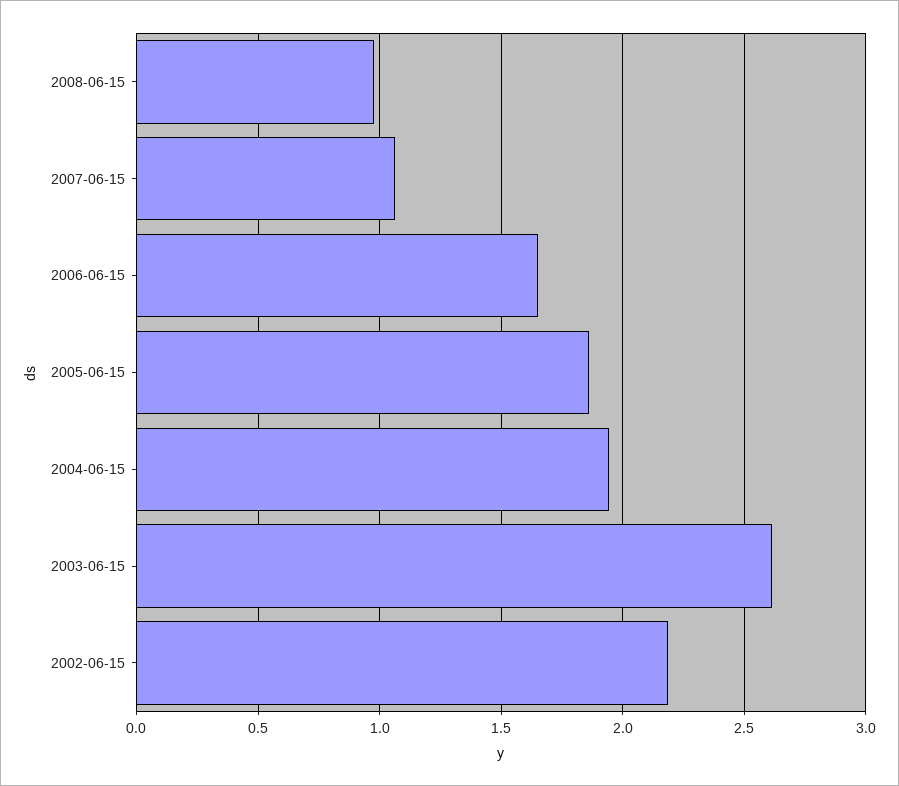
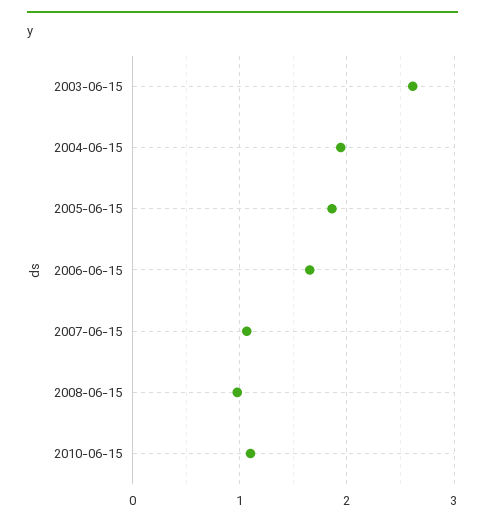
2002-06-15: 2.2 -> none
2010-06-15: none -> 1.1

